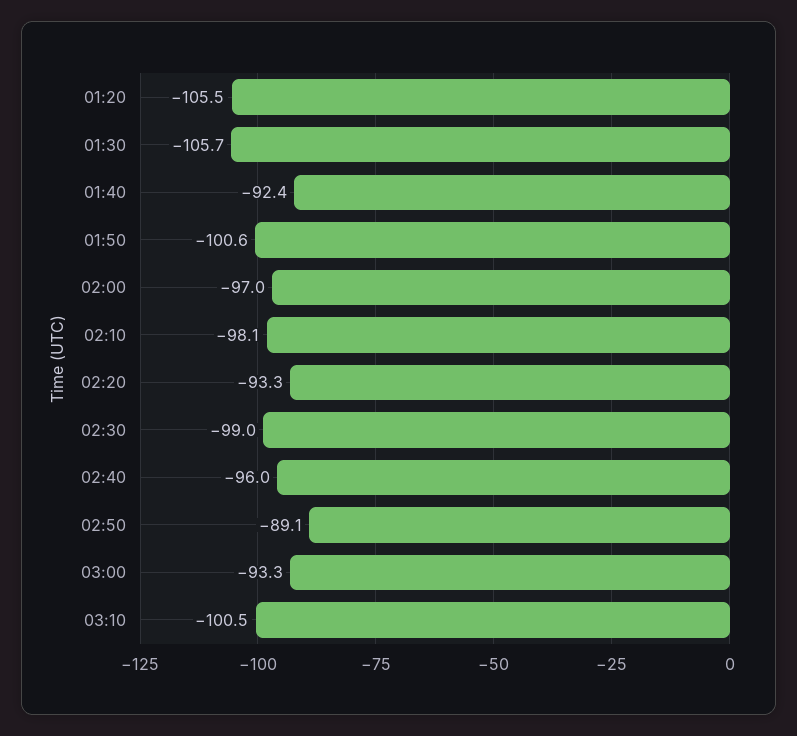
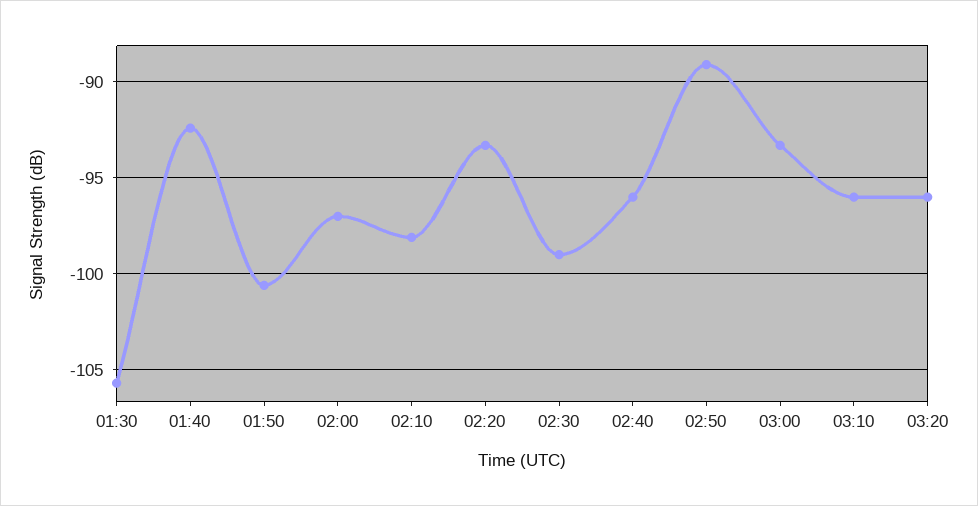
01:20: -105.5 -> none
03:10: -100.5 -> -96
03:20: none -> -96

